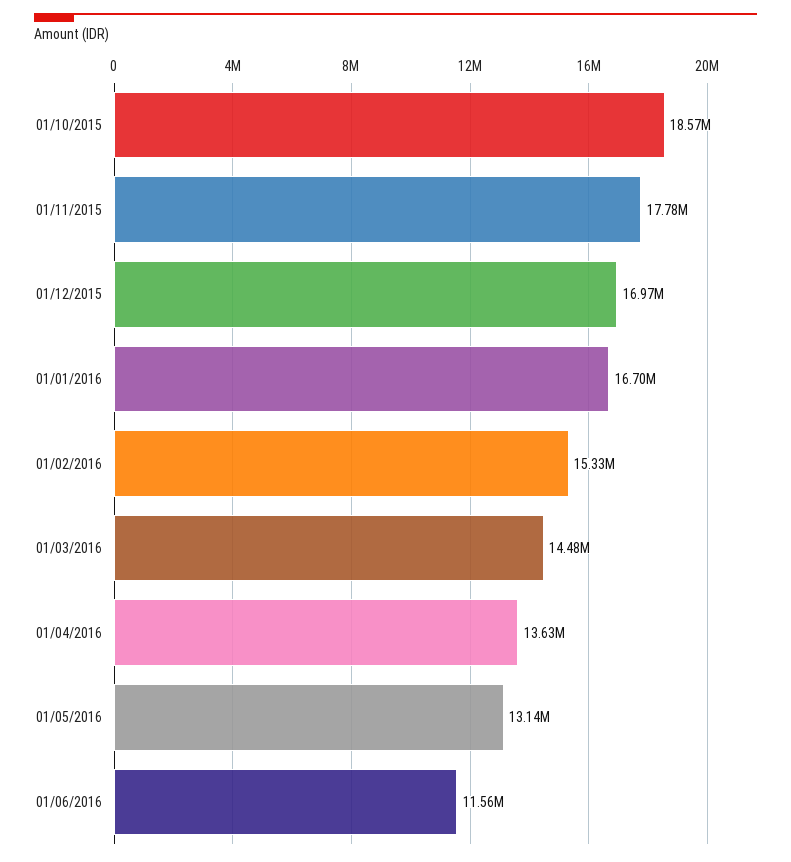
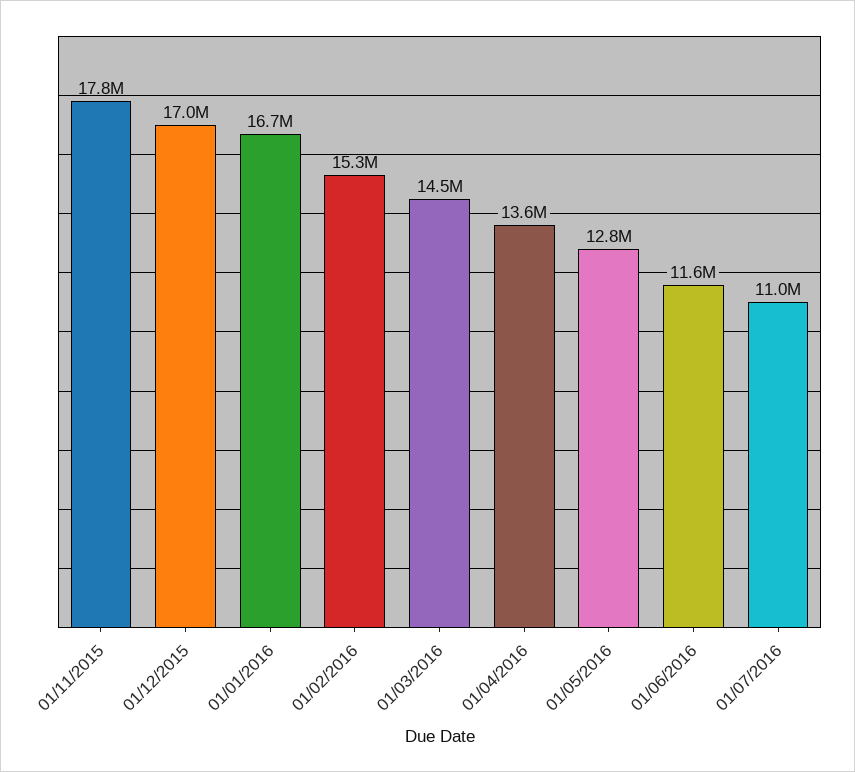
01/10/2015: 18570000 -> none
01/05/2016: 13140000 -> 12800000
01/07/2016: none -> 11000000

